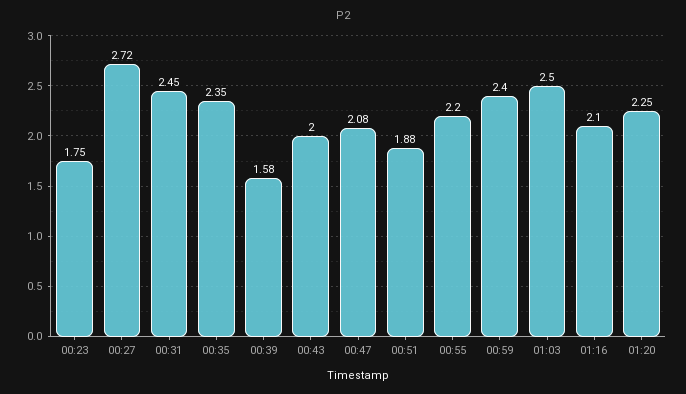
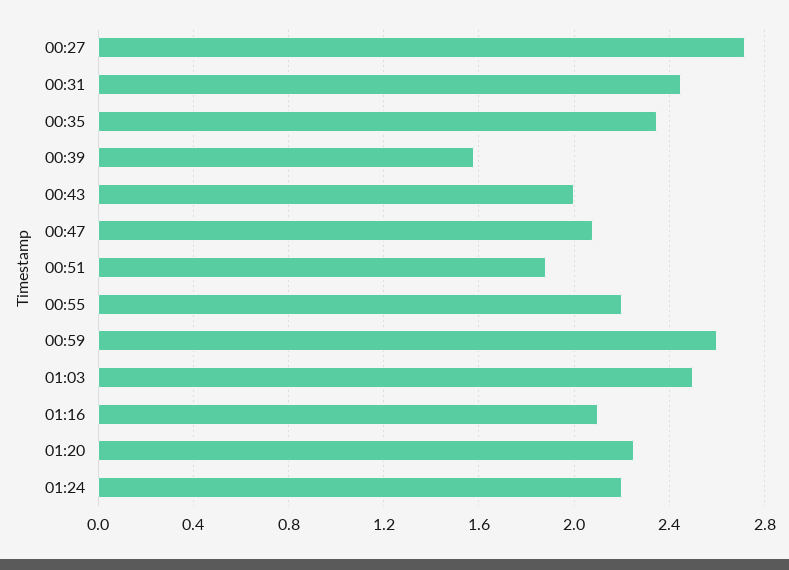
00:23: 1.75 -> none
00:59: 2.4 -> 2.6
01:24: none -> 2.2

